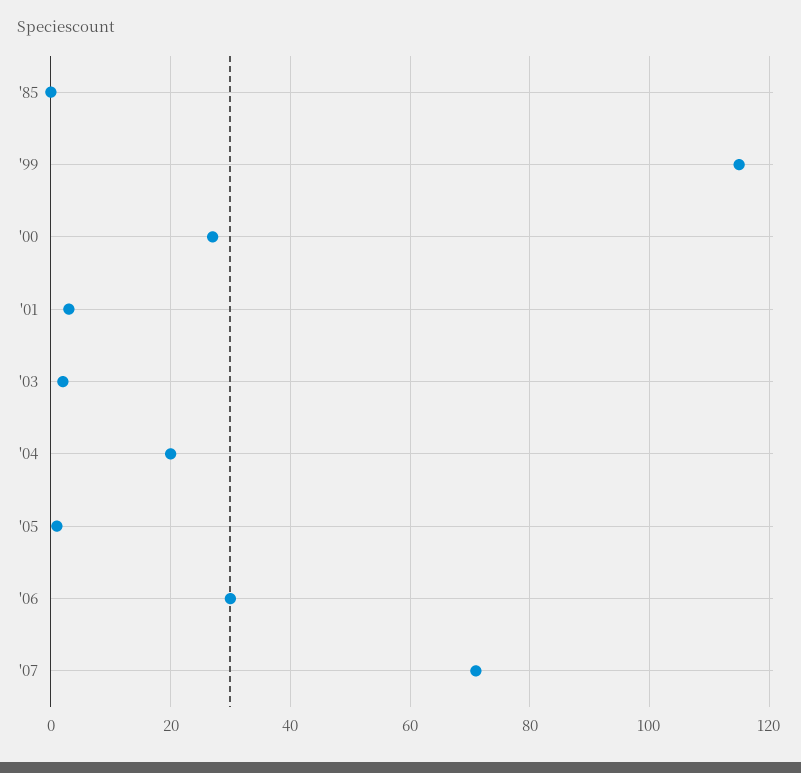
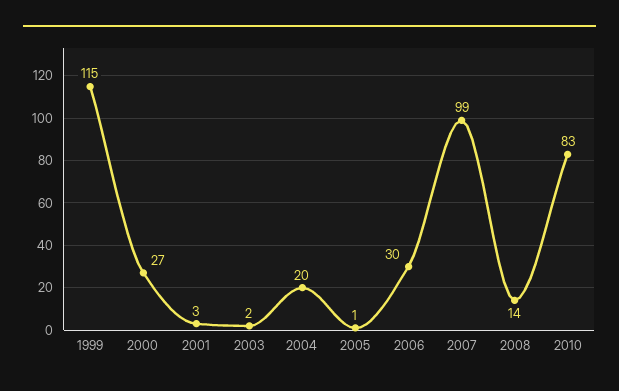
'85: 0 -> none
'07: 70 -> 99
2008: none -> 14
2010: none -> 83

